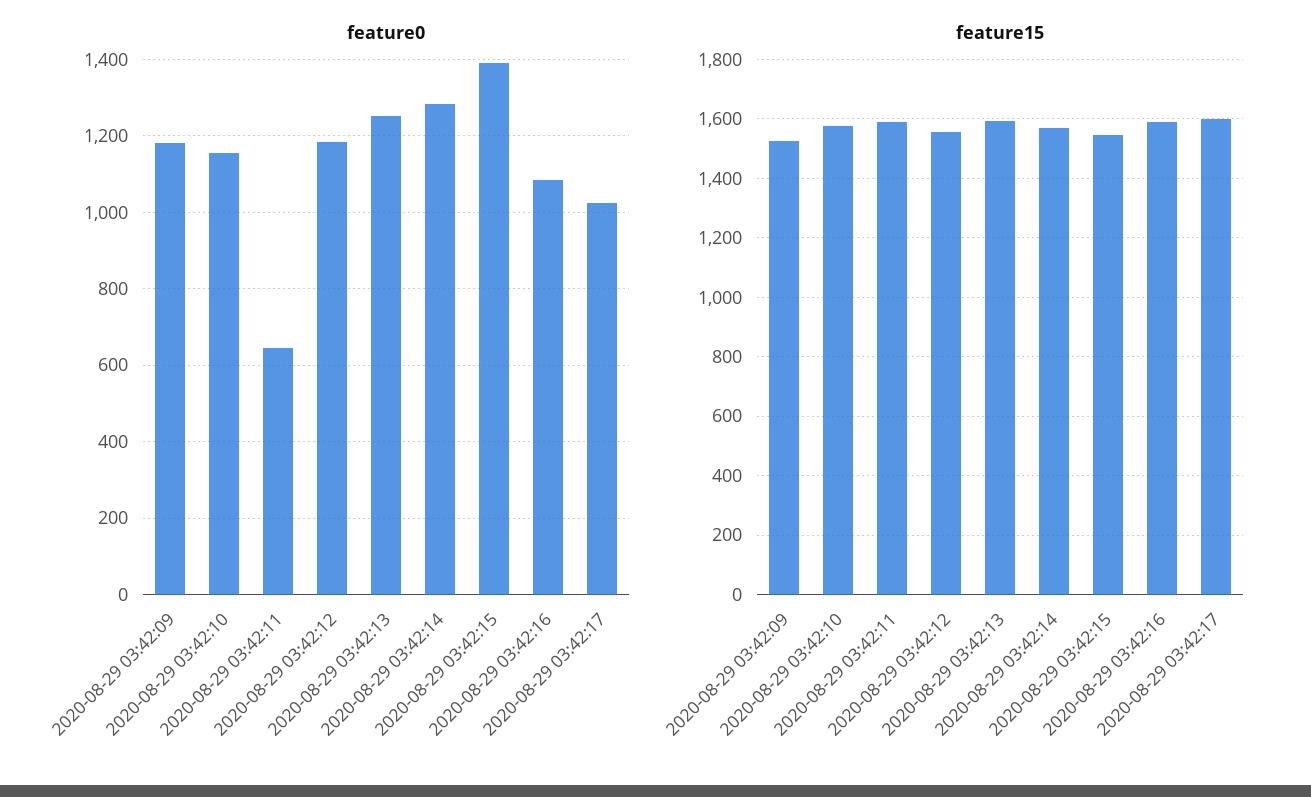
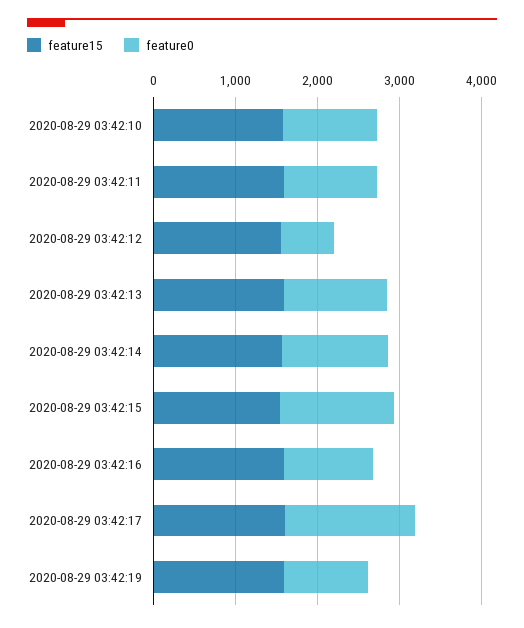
feature0, 2020-08-29 03:42:09: 1180 -> none
feature0, 2020-08-29 03:42:11: 640 -> 1200
feature0, 2020-08-29 03:42:12: 1180 -> 600
feature0, 2020-08-29 03:42:17: 1020 -> 1600
feature15, 2020-08-29 03:42:09: 1525 -> none
feature15, 2020-08-29 03:42:19: none -> 1600
feature0, 2020-08-29 03:42:19: none -> 1000

